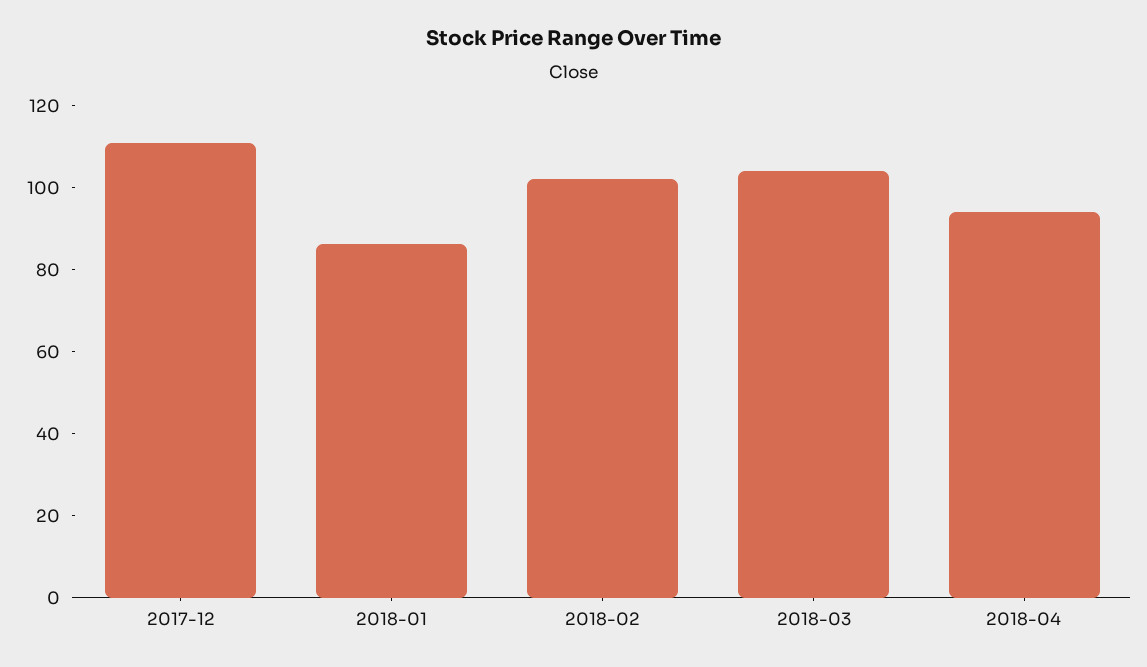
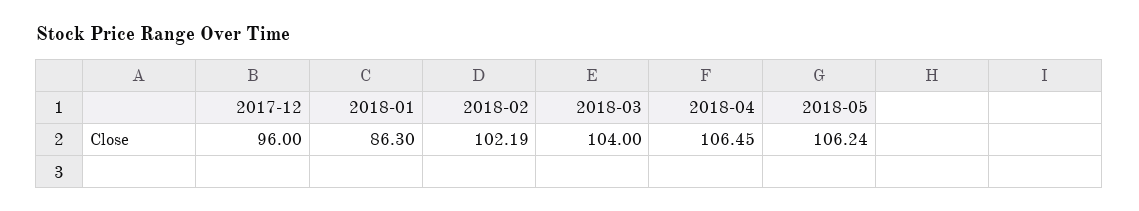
2017-12: 110 -> 96
2018-04: 95 -> 106.45
2018-05: none -> 106.24

